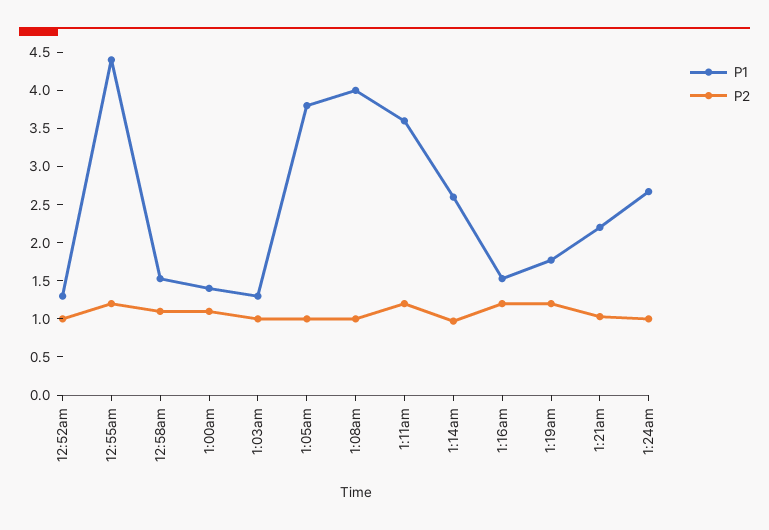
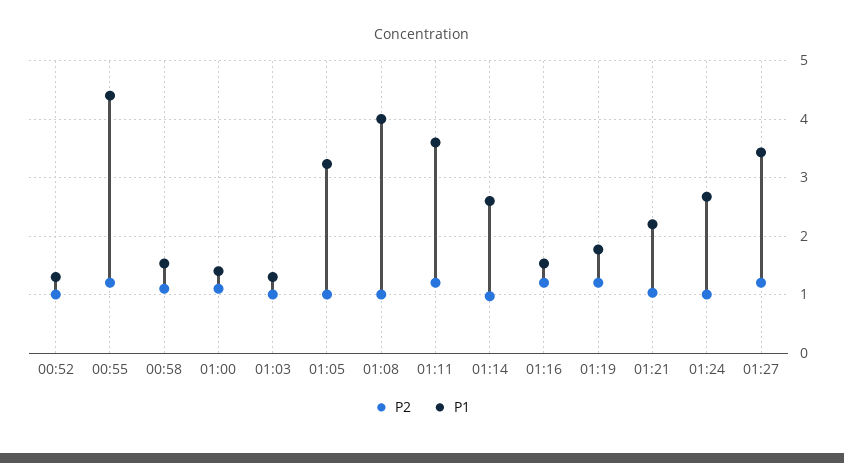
P1, 1:05am: 3.75 -> 3.2
P2, 01:27: none -> 1.2
P1, 01:27: none -> 3.4

